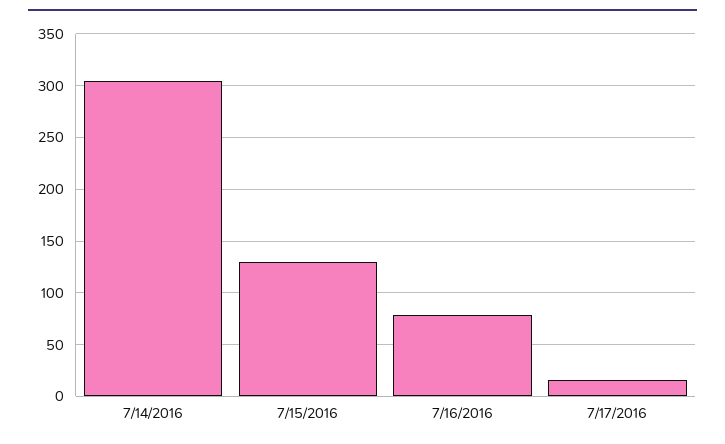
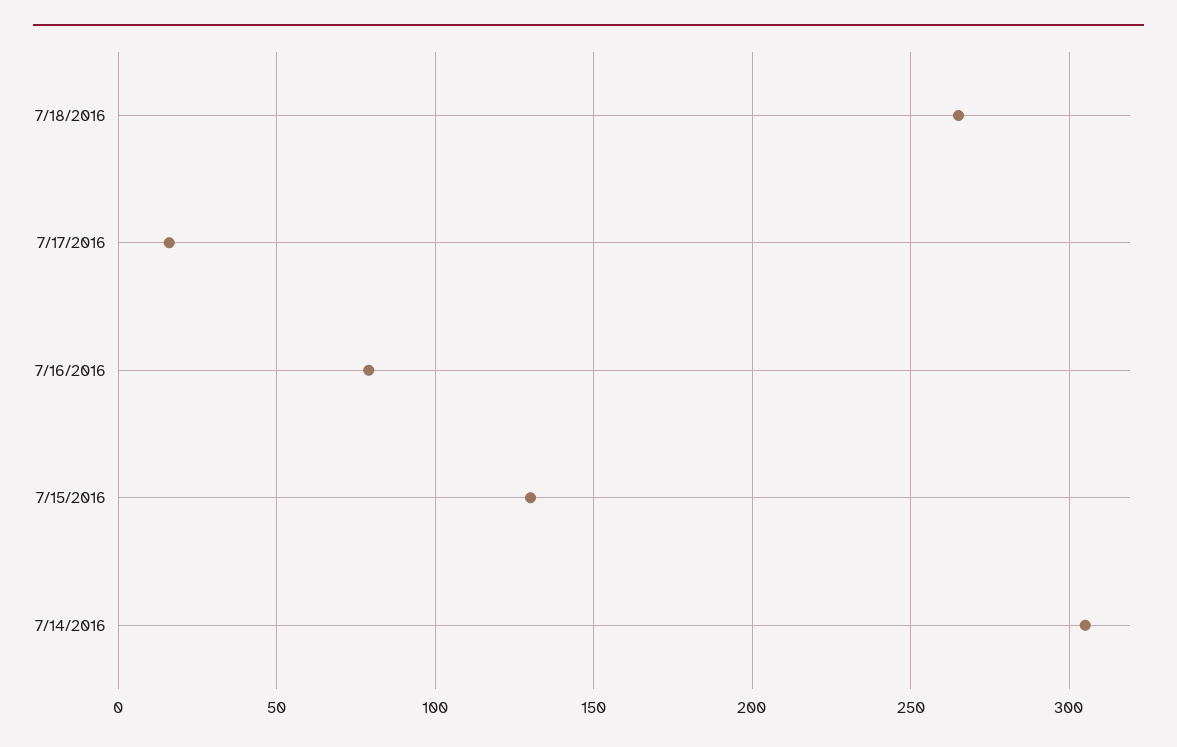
7/18/2016: none -> 265

